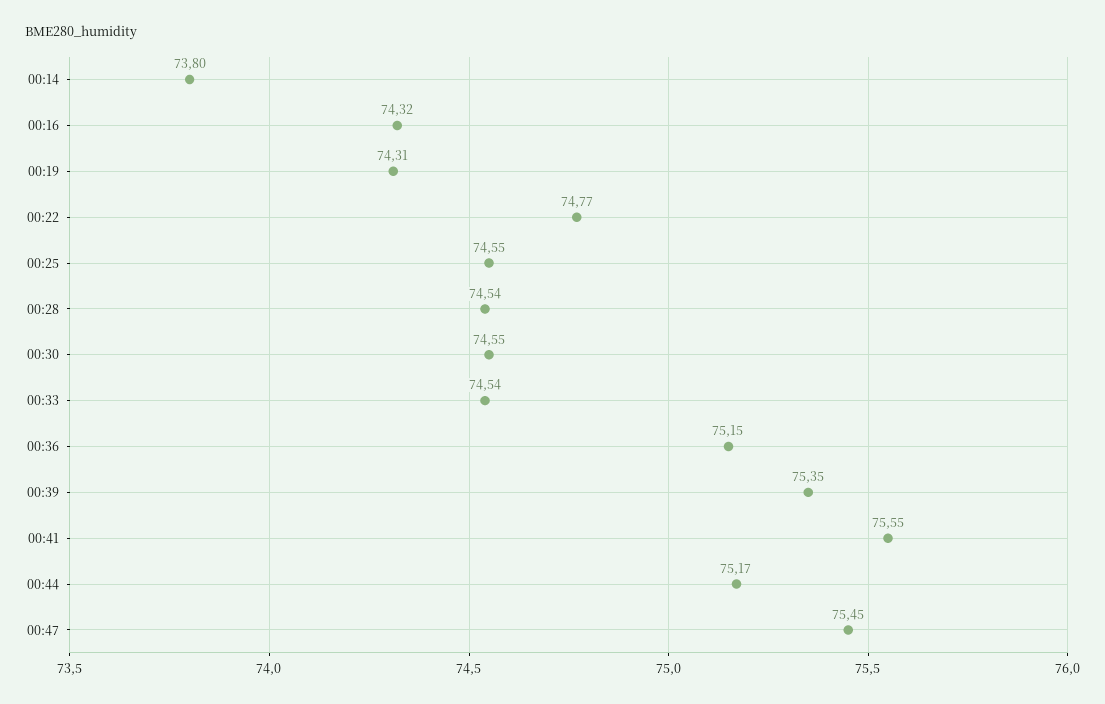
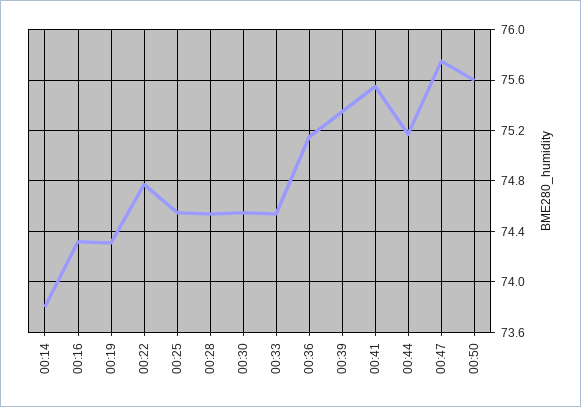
00:47: 75.45 -> 75.75
00:50: none -> 75.6

